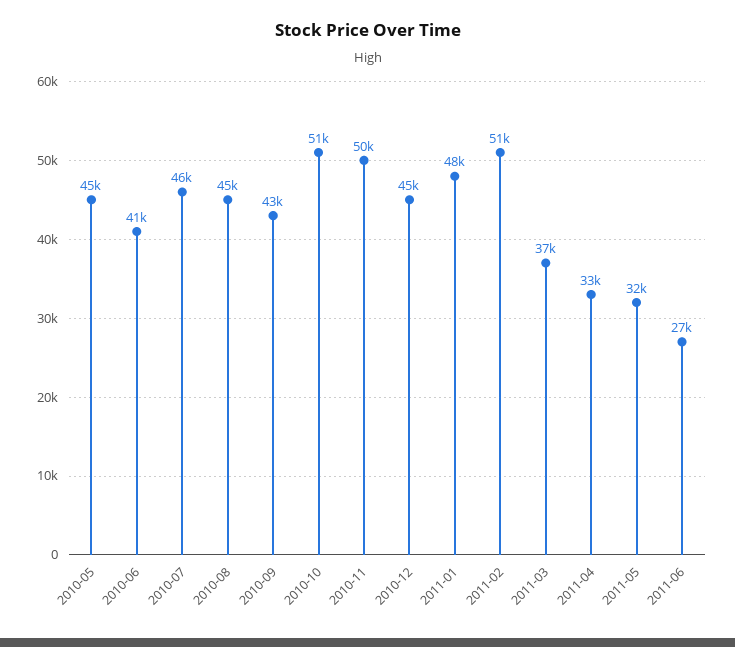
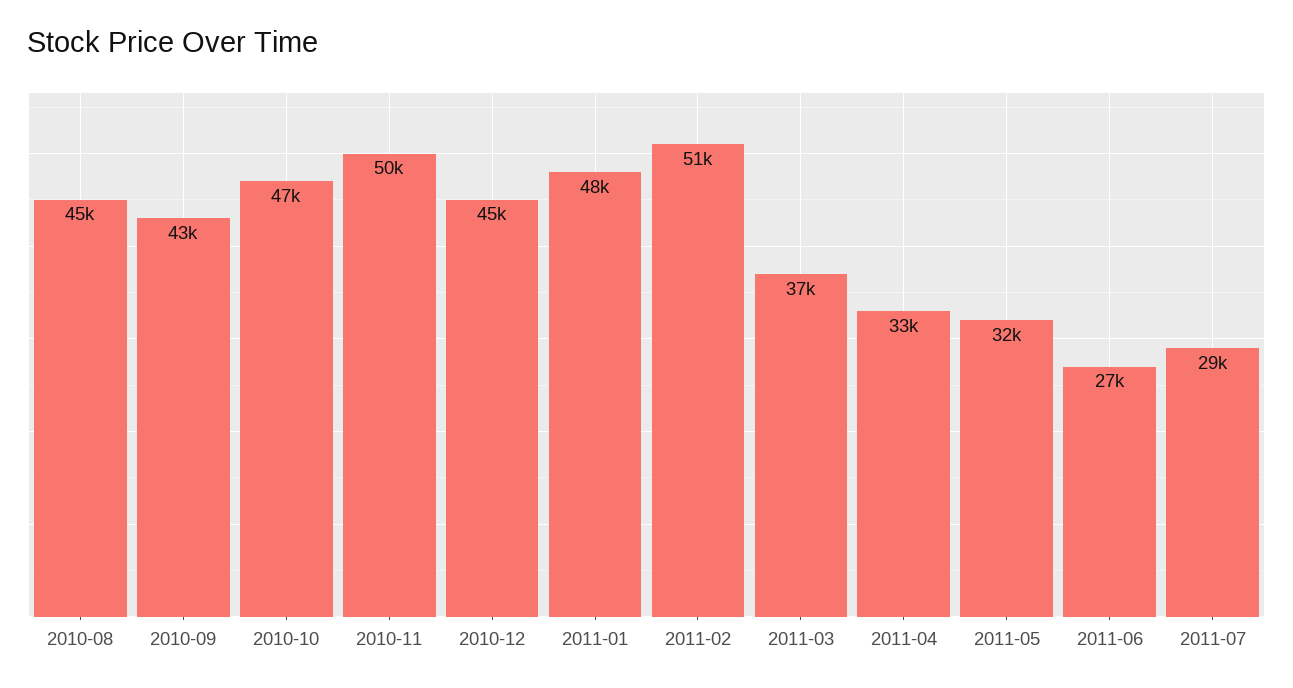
2010-05: 45000 -> none
2010-06: 41000 -> none
2010-07: 46000 -> none
2010-10: 51000 -> 47000
2011-07: none -> 29000

